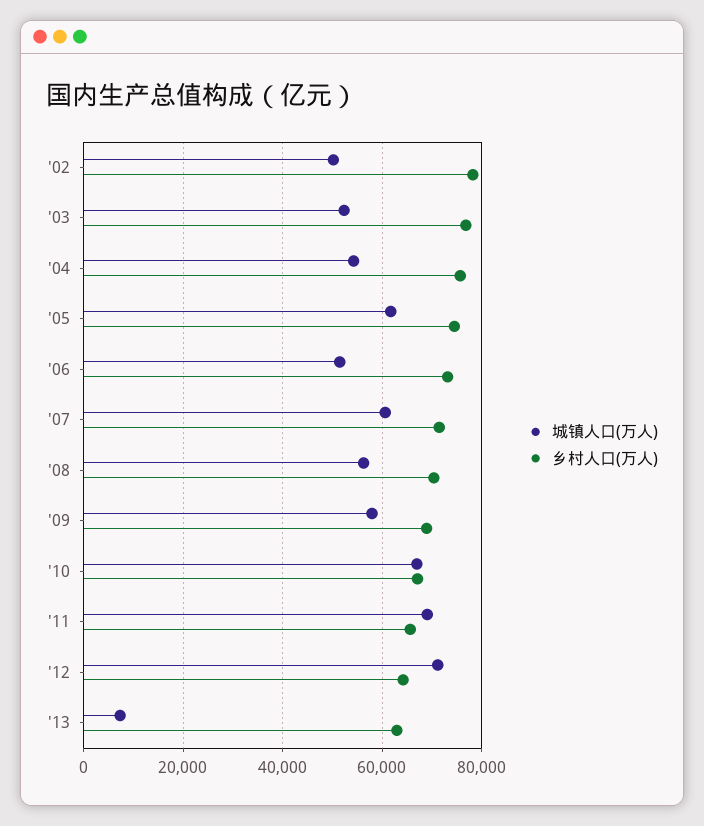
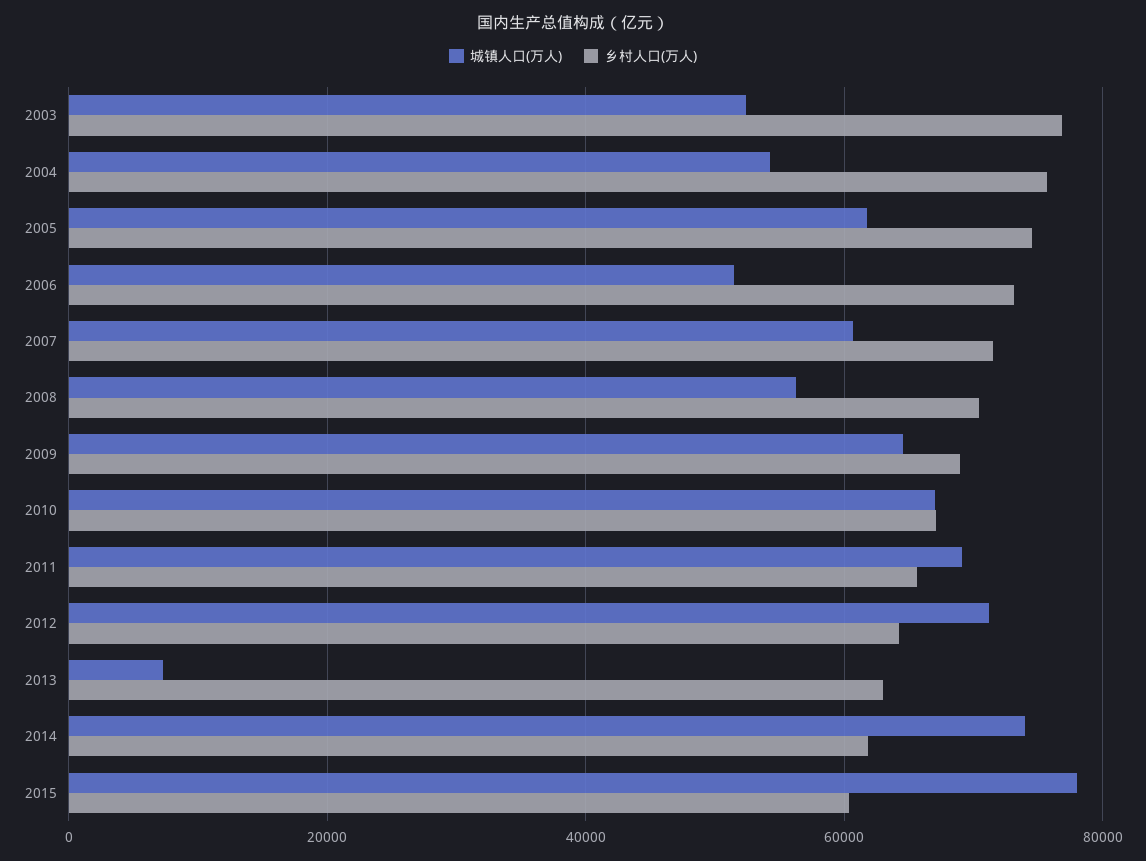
城镇人口(万人), '02: 50000 -> none
乡村人口(万人), '02: 78000 -> none
城镇人口(万人), '09: 58000 -> 64000
城镇人口(万人), 2014: none -> 74000
乡村人口(万人), 2014: none -> 62000
城镇人口(万人), 2015: none -> 78000
乡村人口(万人), 2015: none -> 60000

